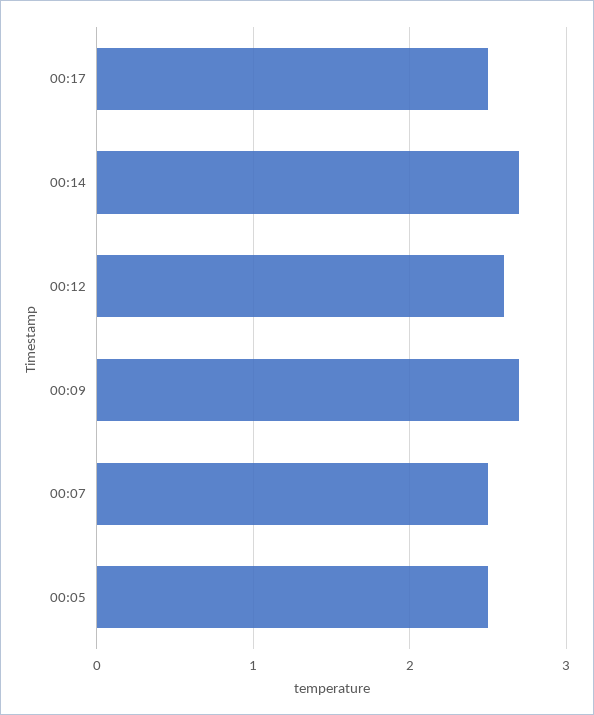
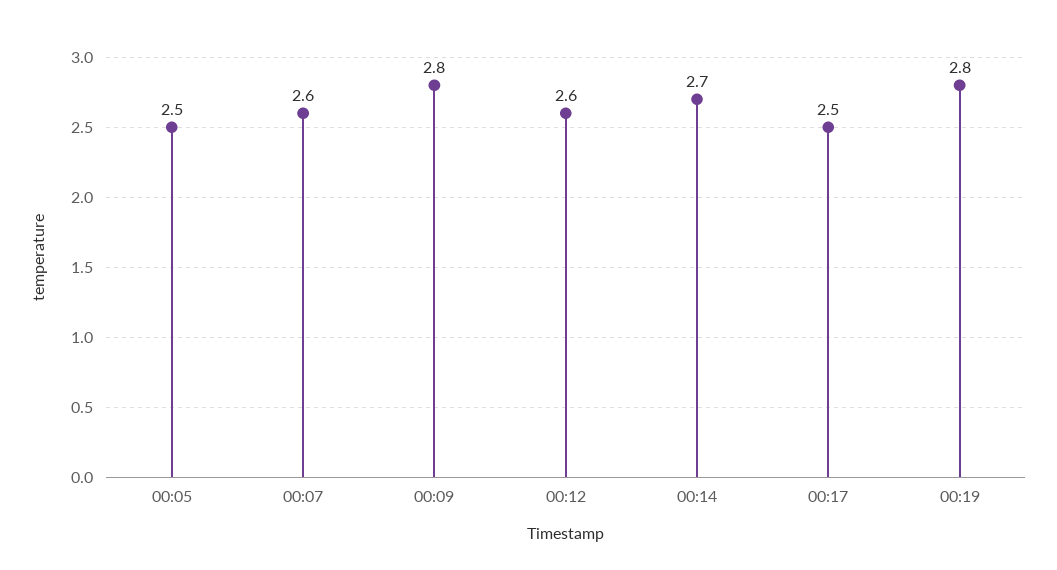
00:09: 2.7 -> 2.8
00:07: 2.5 -> 2.6
00:19: none -> 2.8

